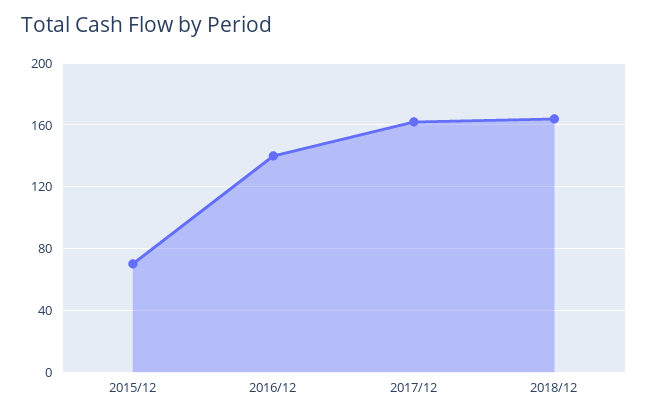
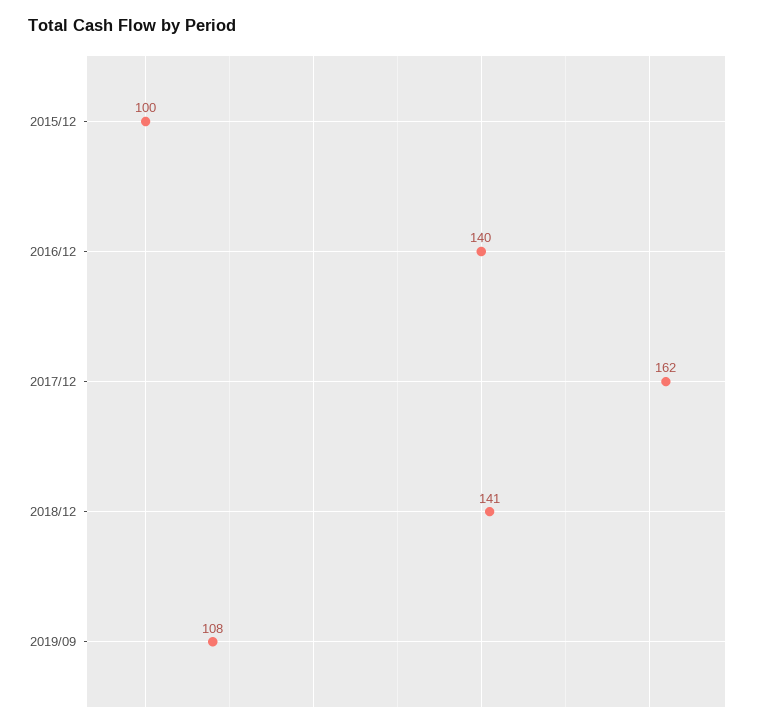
2015/12: 70 -> 100
2018/12: 165 -> 141
2019/09: none -> 108

